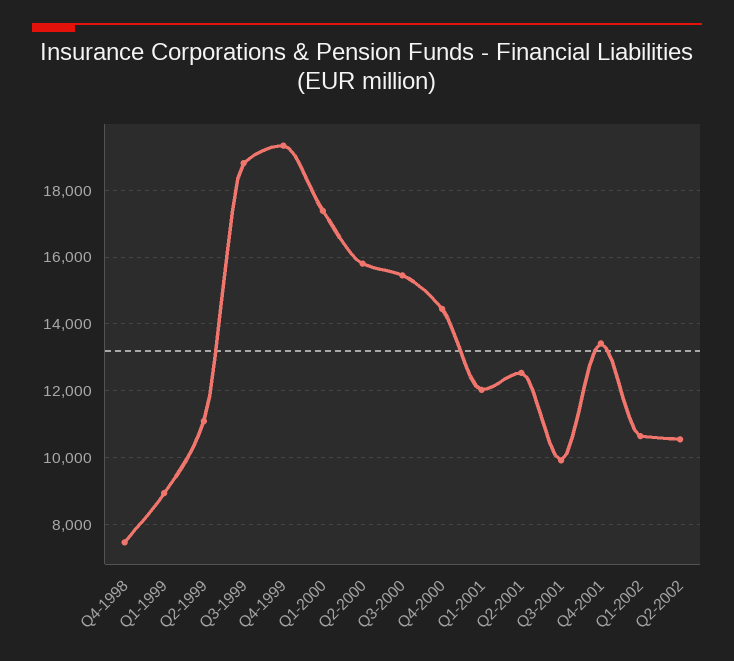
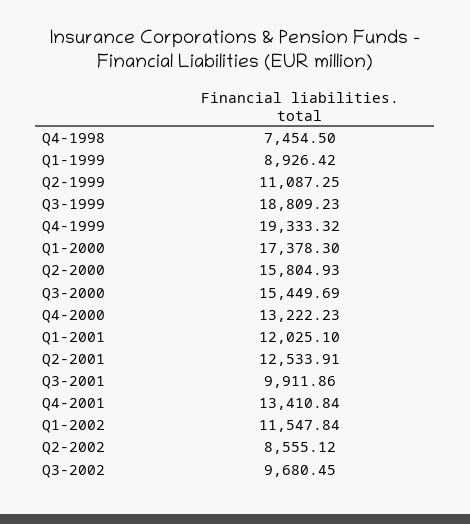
Q4-2000: 14400 -> 13222.23
Q1-2002: 10600 -> 11547.84
Q2-2002: 10600 -> 8555.12
Q3-2002: none -> 9680.45

